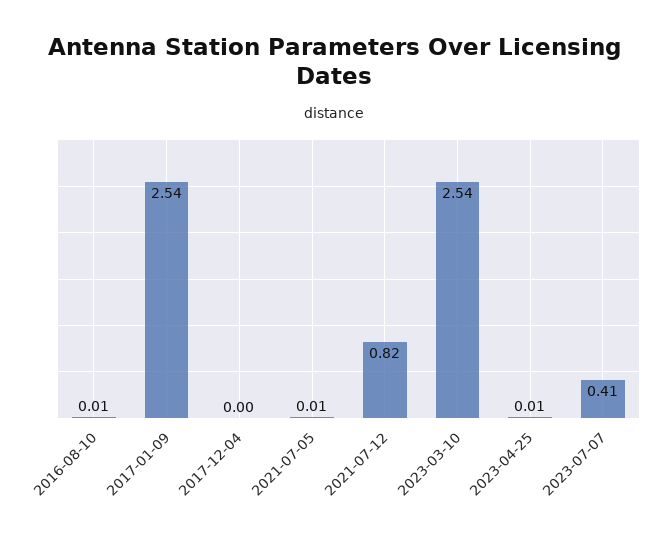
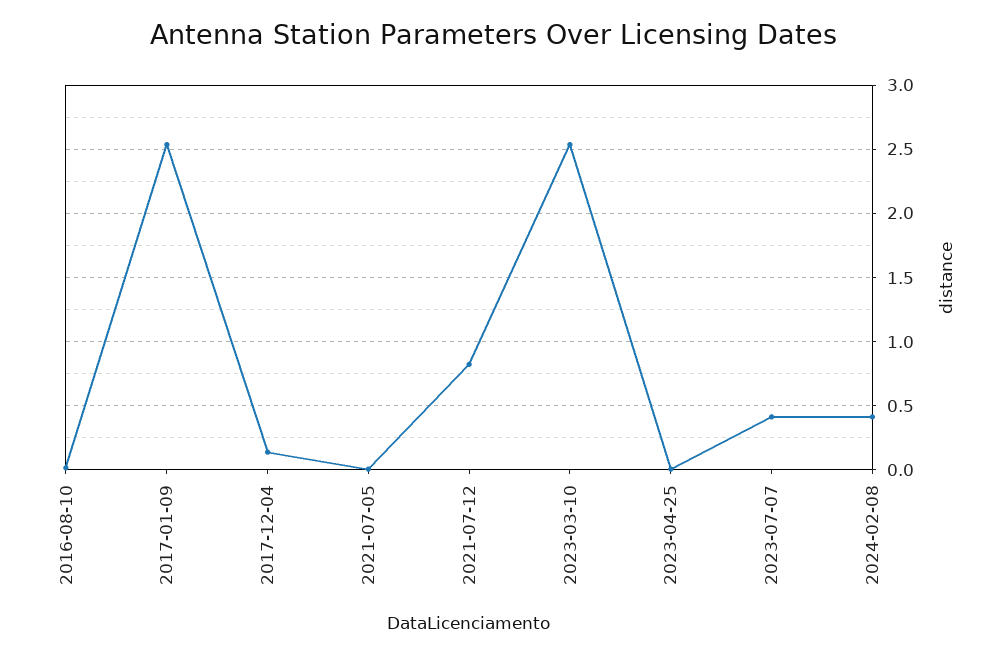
2017-12-04: 0 -> 0.15
2024-02-08: none -> 0.4

